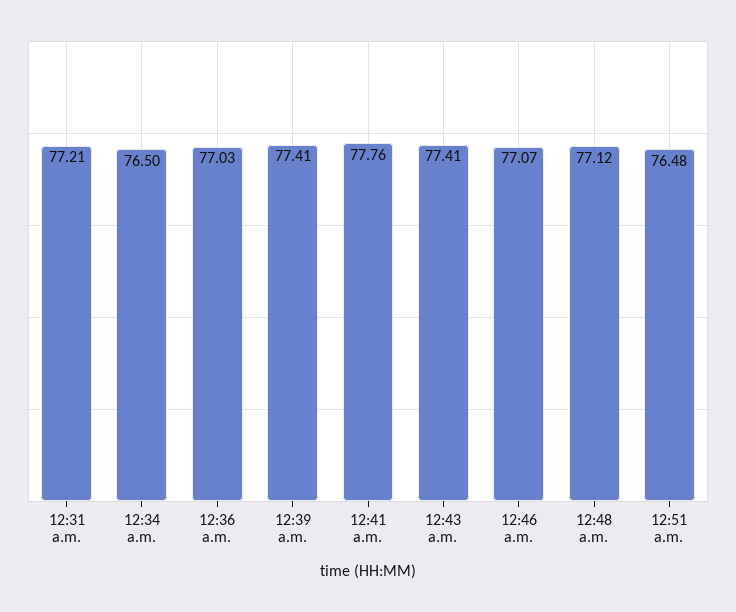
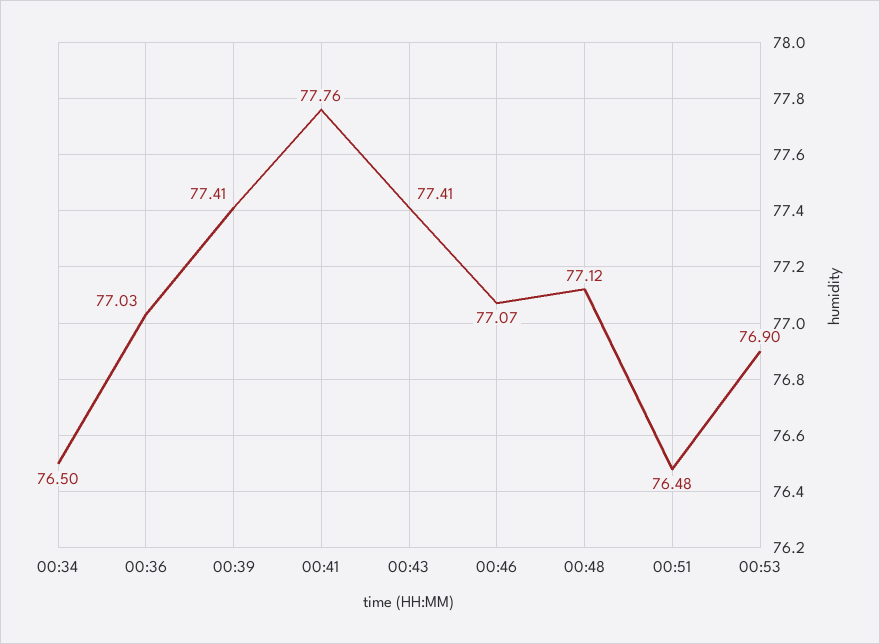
12:31 a.m.: 77.21 -> none
00:53: none -> 76.9

